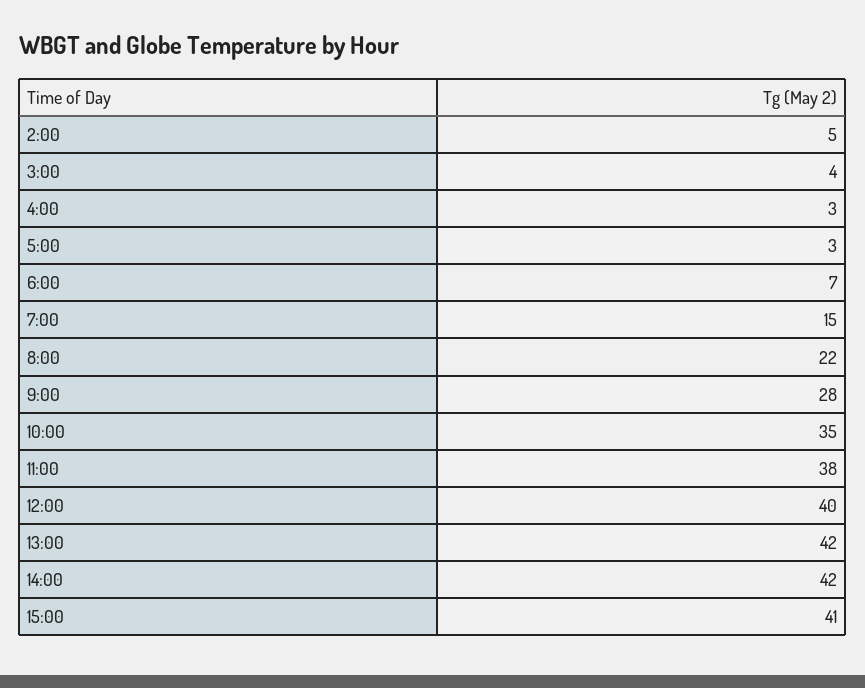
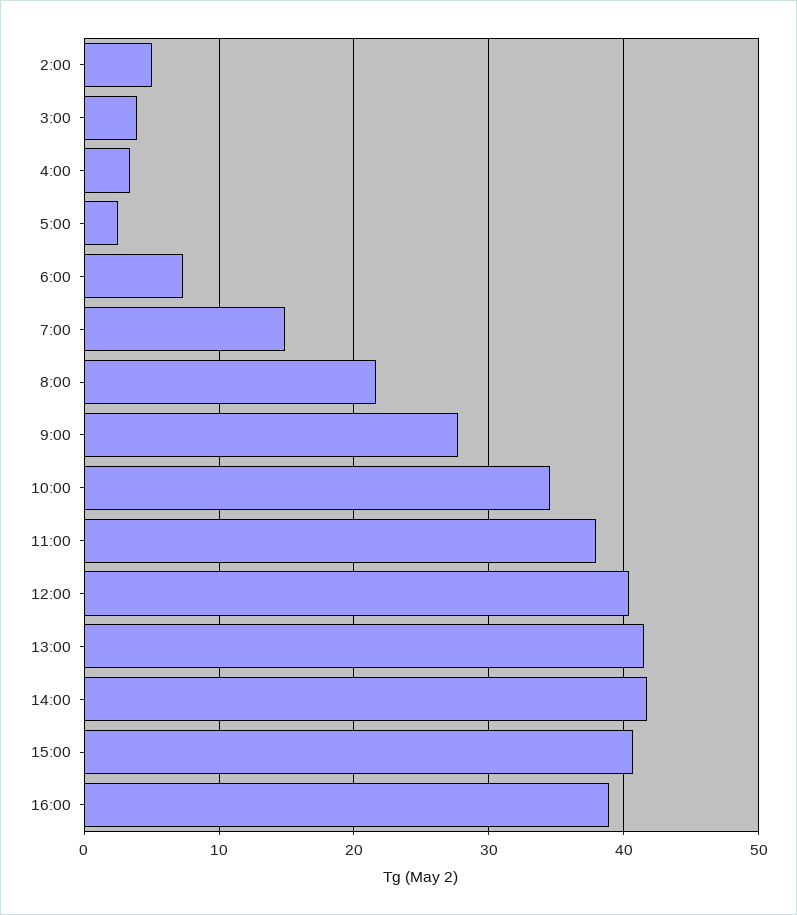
16:00: none -> 39

